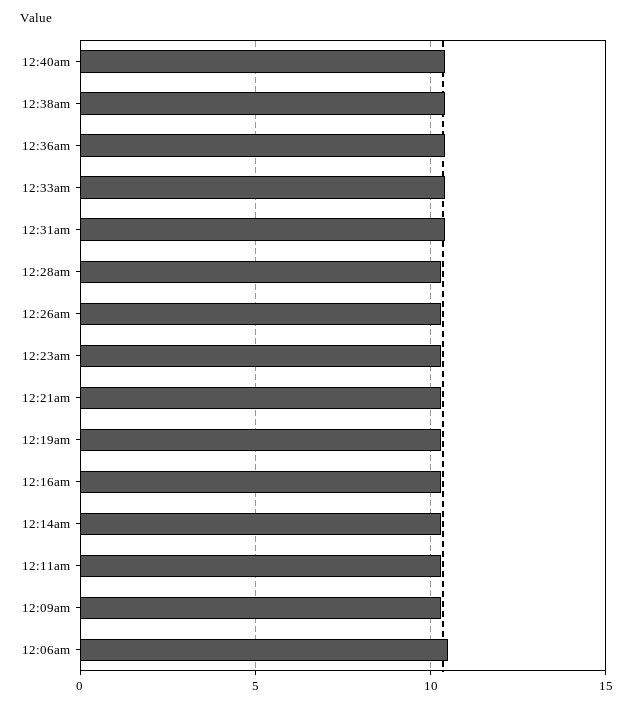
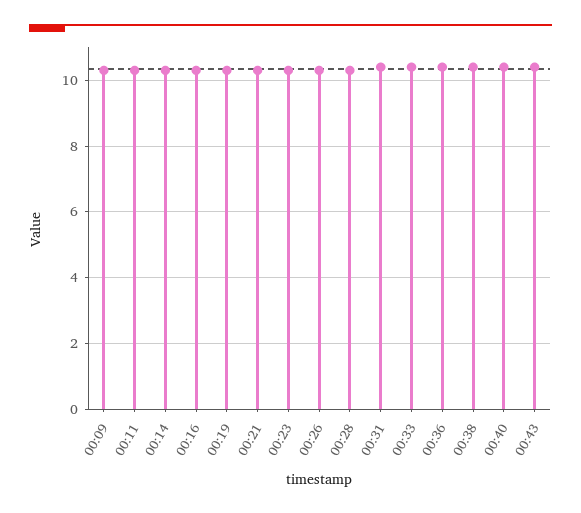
12:06am: 10.5 -> none
00:43: none -> 10.5

